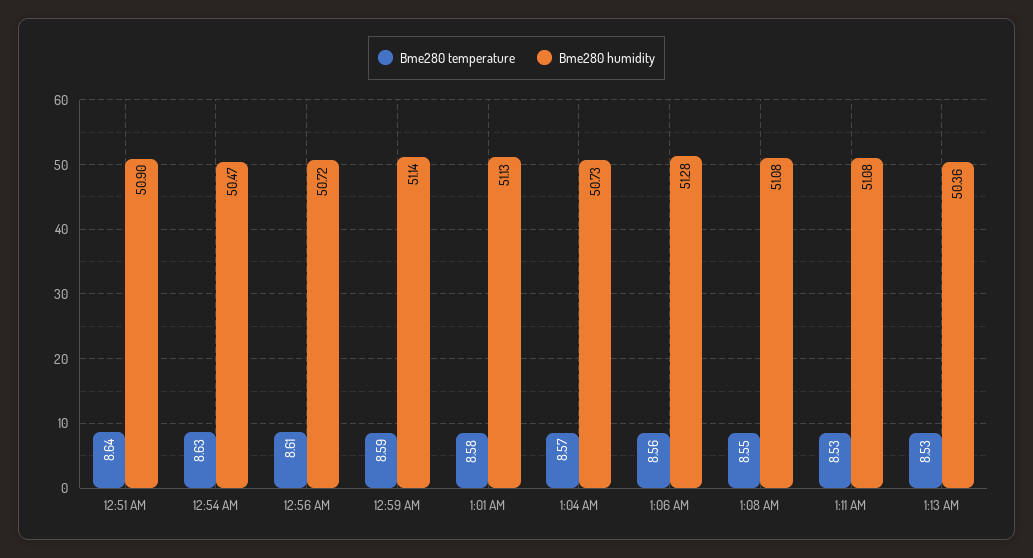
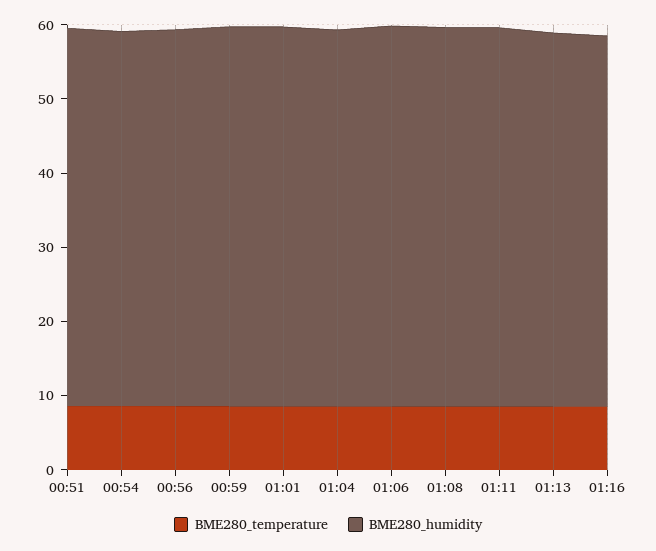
Bme280 temperature, 01:16: none -> 8
Bme280 humidity, 01:16: none -> 50

